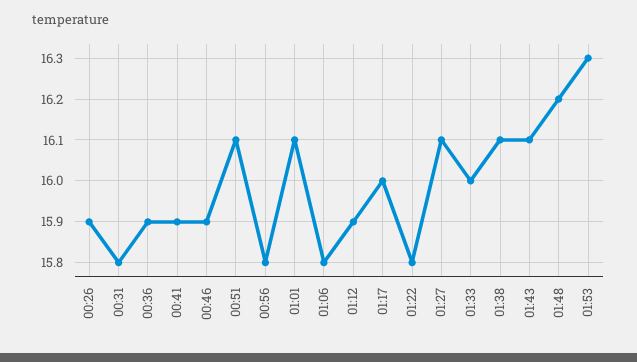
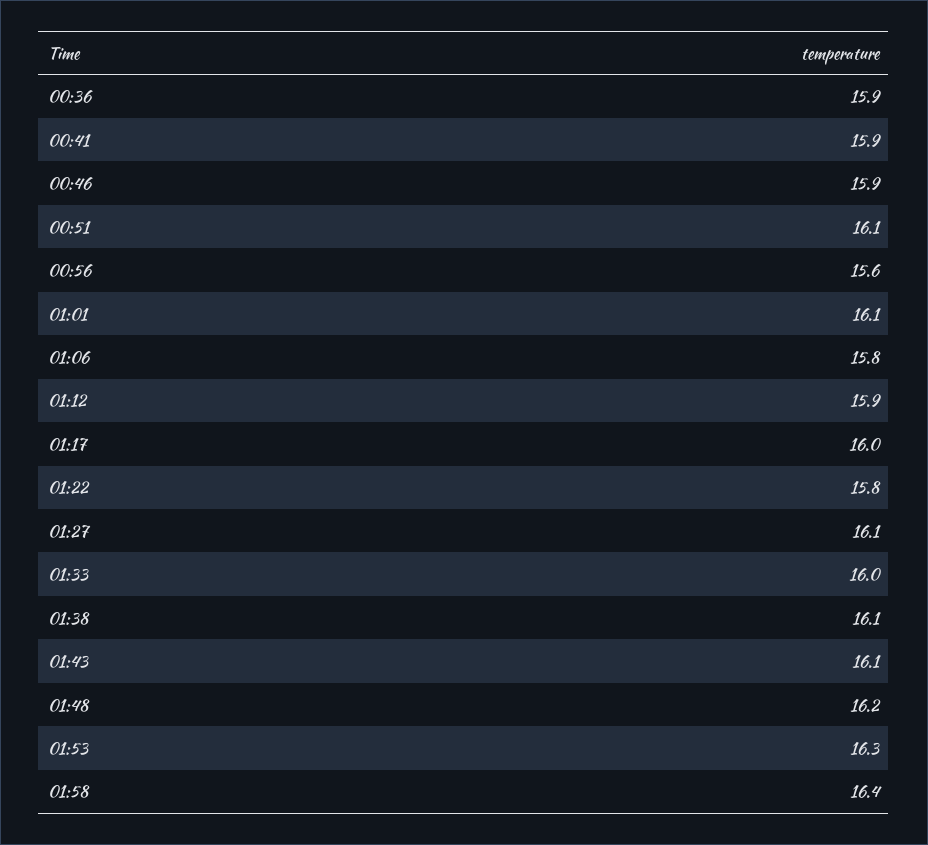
00:26: 15.9 -> none
00:31: 15.8 -> none
00:56: 15.8 -> 15.6
01:58: none -> 16.4

